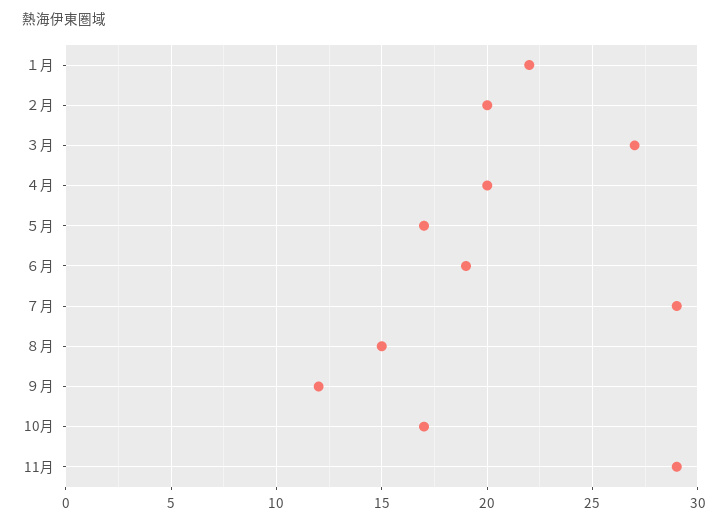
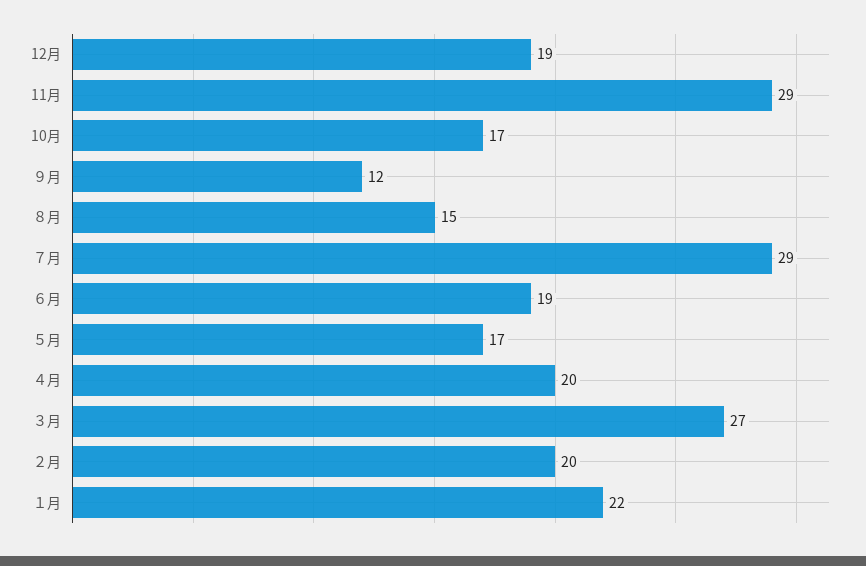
12月: none -> 19

